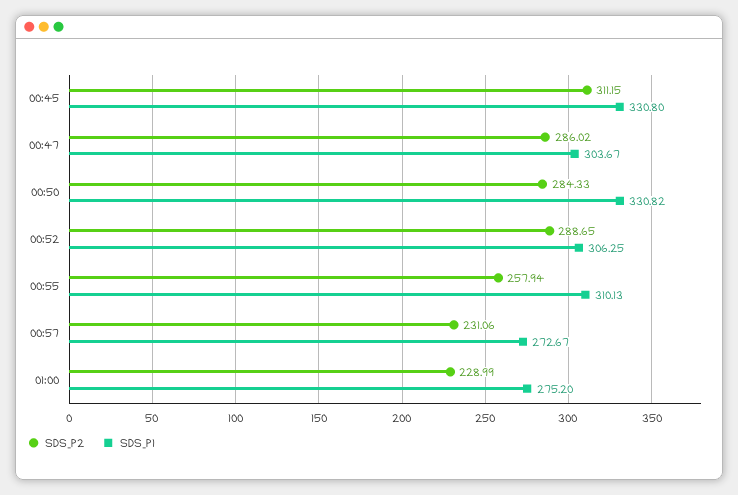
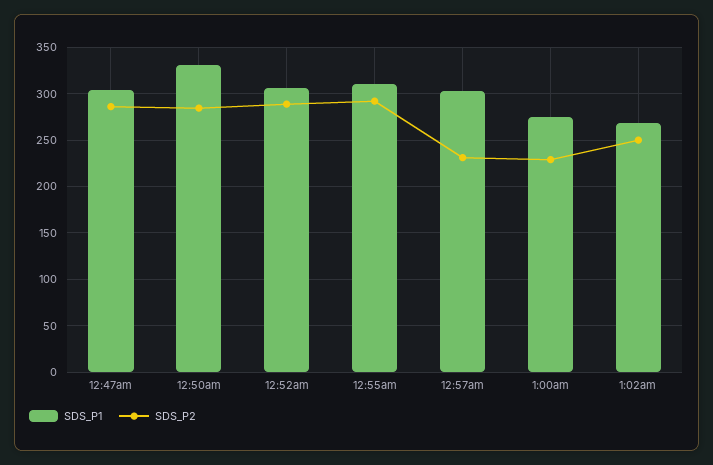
SDS_P2, 00:45: 311.15 -> none
SDS_P1, 00:45: 330.8 -> none
SDS_P2, 00:55: 257.94 -> 290
SDS_P1, 00:57: 272.67 -> 300
SDS_P1, 1:02am: none -> 270
SDS_P2, 1:02am: none -> 250

